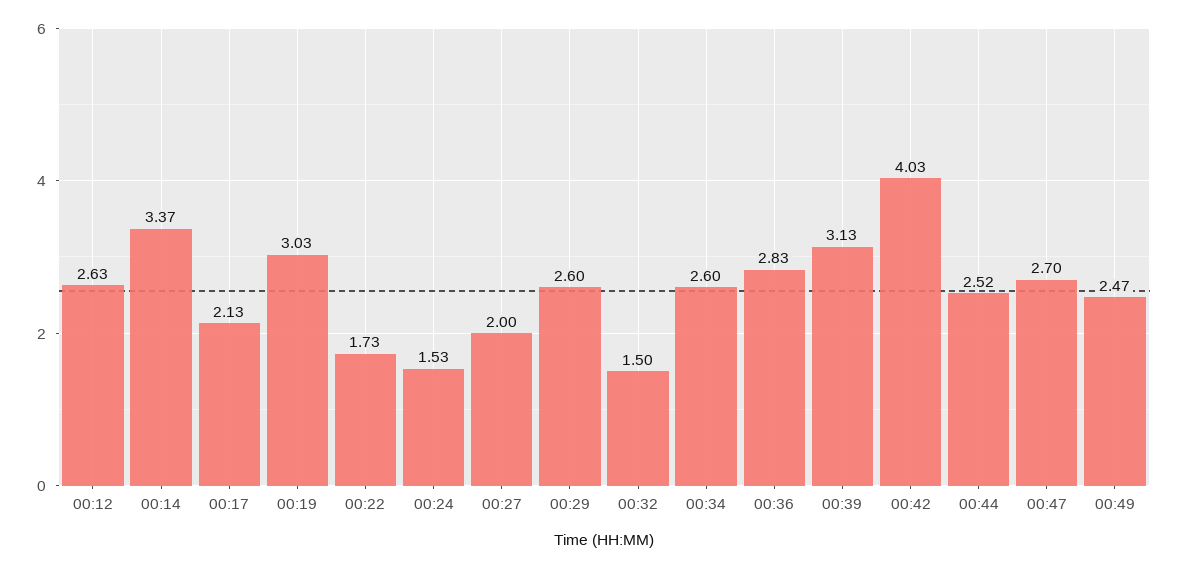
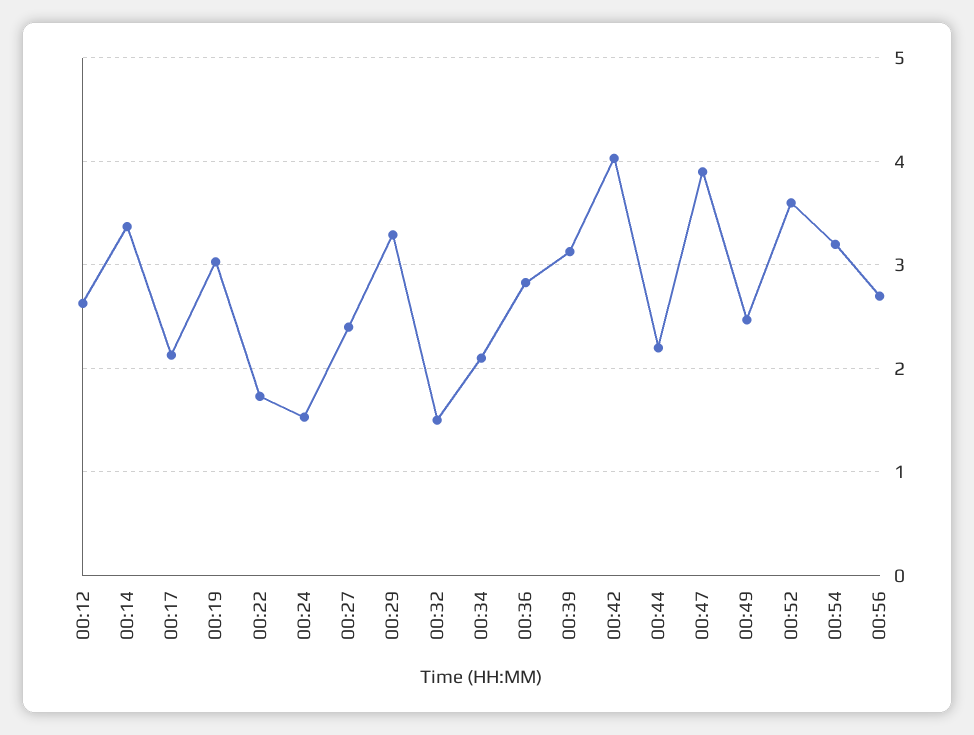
00:27: 2 -> 2.4
00:29: 2.6 -> 3.3
00:34: 2.6 -> 2.1
00:44: 2.52 -> 2.2
00:47: 2.7 -> 3.9
00:52: none -> 3.6
00:54: none -> 3.2
00:56: none -> 2.7

